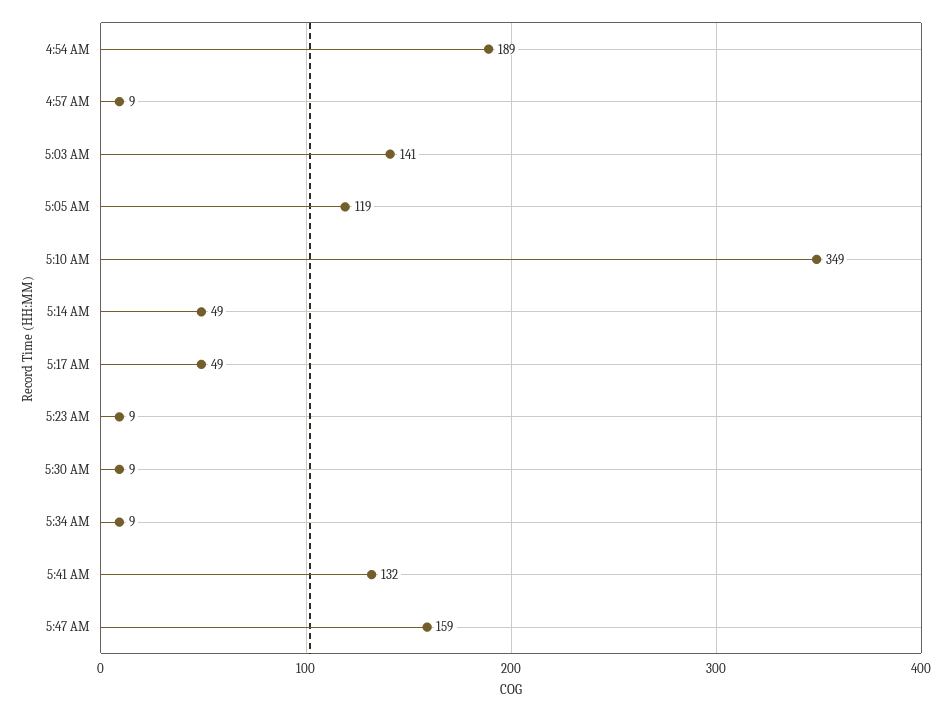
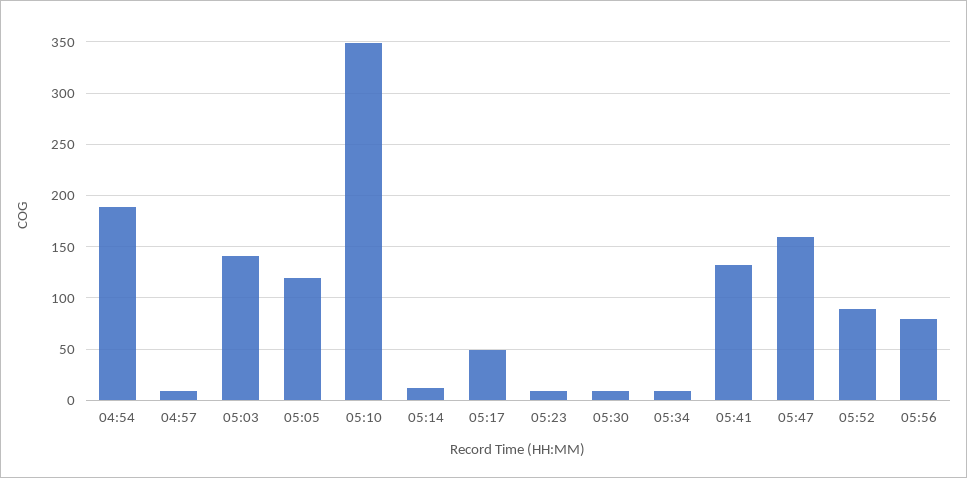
5:14 AM: 49 -> 10
05:52: none -> 90
05:56: none -> 80

